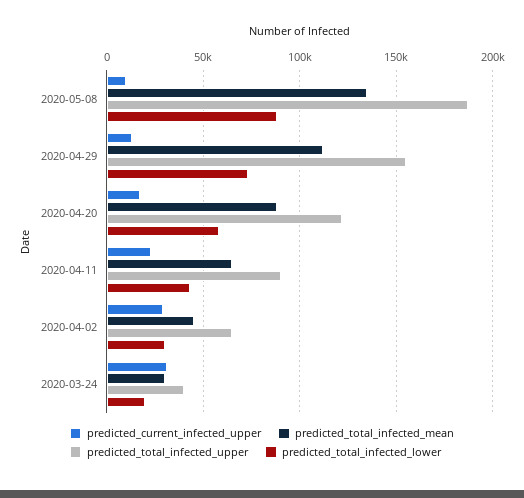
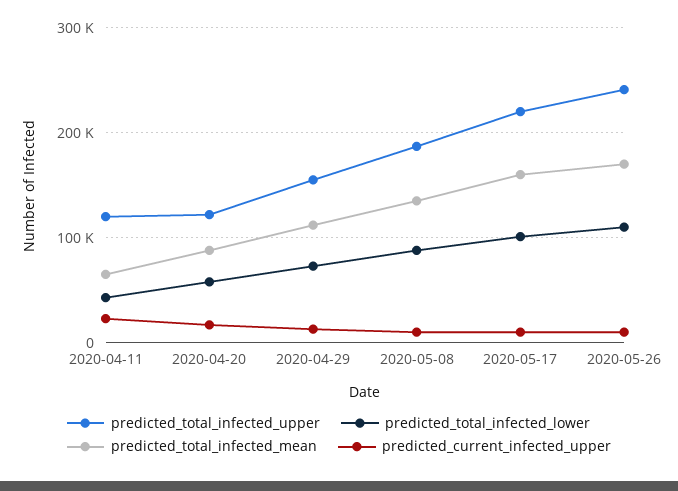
predicted_total_infected_upper, 2020-04-11: 90000 -> 120000
predicted_current_infected_upper, 2020-04-02: 30000 -> none
predicted_total_infected_mean, 2020-04-02: 45000 -> none
predicted_total_infected_upper, 2020-04-02: 65000 -> none
predicted_total_infected_lower, 2020-04-02: 30000 -> none
predicted_current_infected_upper, 2020-03-24: 30000 -> none
predicted_total_infected_mean, 2020-03-24: 30000 -> none
predicted_total_infected_upper, 2020-03-24: 40000 -> none
predicted_total_infected_lower, 2020-03-24: 20000 -> none
predicted_total_infected_upper, 2020-05-17: none -> 220000
predicted_total_infected_lower, 2020-05-17: none -> 100000
predicted_total_infected_mean, 2020-05-17: none -> 160000
predicted_current_infected_upper, 2020-05-17: none -> 10000
predicted_total_infected_upper, 2020-05-26: none -> 240000
predicted_total_infected_lower, 2020-05-26: none -> 110000
predicted_total_infected_mean, 2020-05-26: none -> 170000
predicted_current_infected_upper, 2020-05-26: none -> 10000

